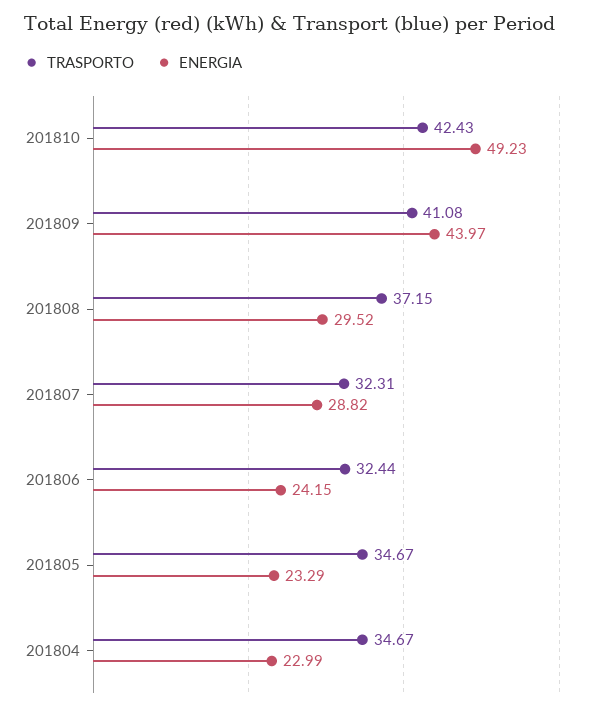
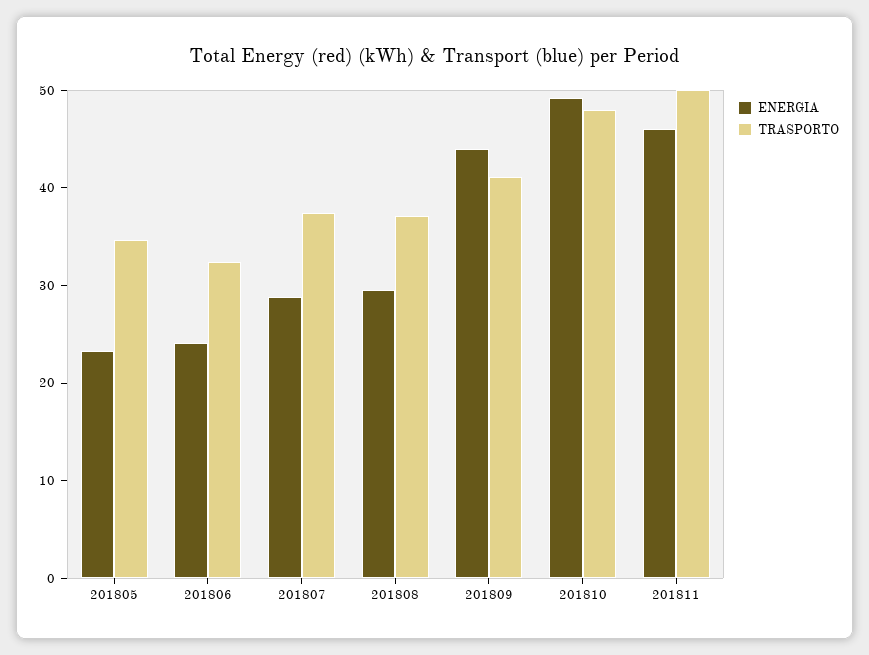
TRASPORTO, 201810: 42.43 -> 48
TRASPORTO, 201807: 32.31 -> 38
TRASPORTO, 201804: 34.67 -> none
ENERGIA, 201804: 22.99 -> none
ENERGIA, 201811: none -> 46
TRASPORTO, 201811: none -> 50

